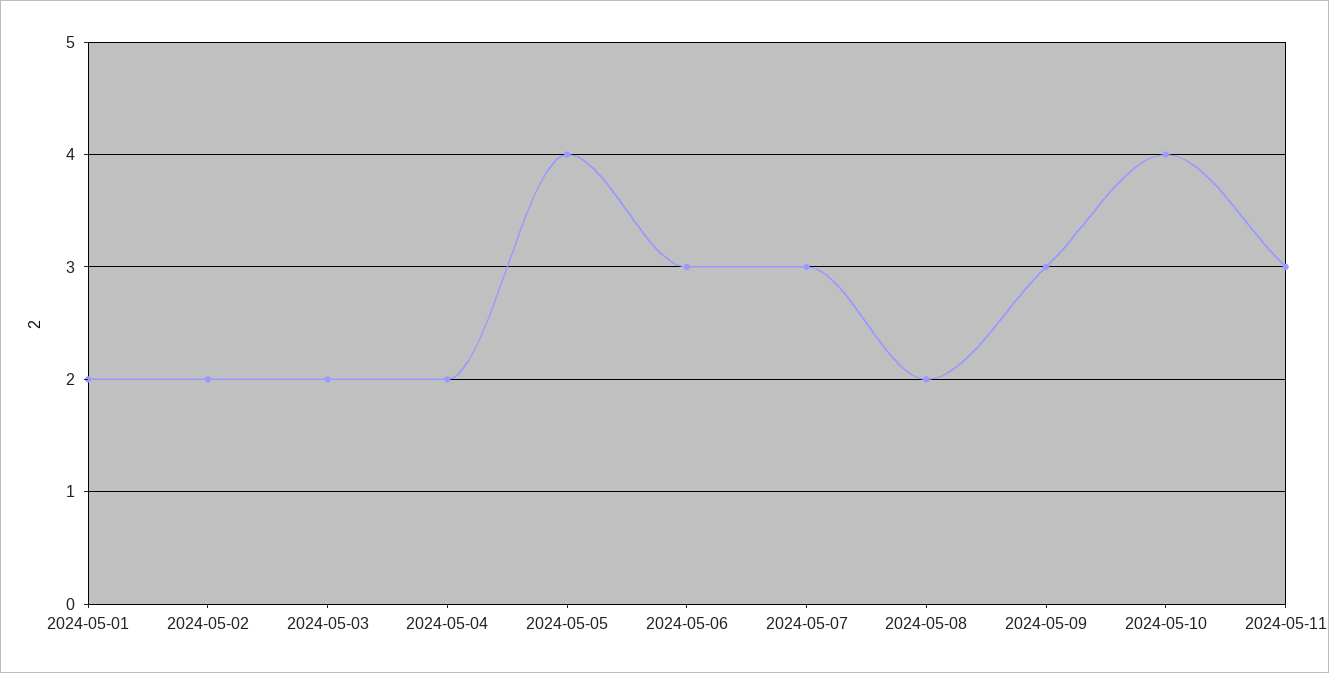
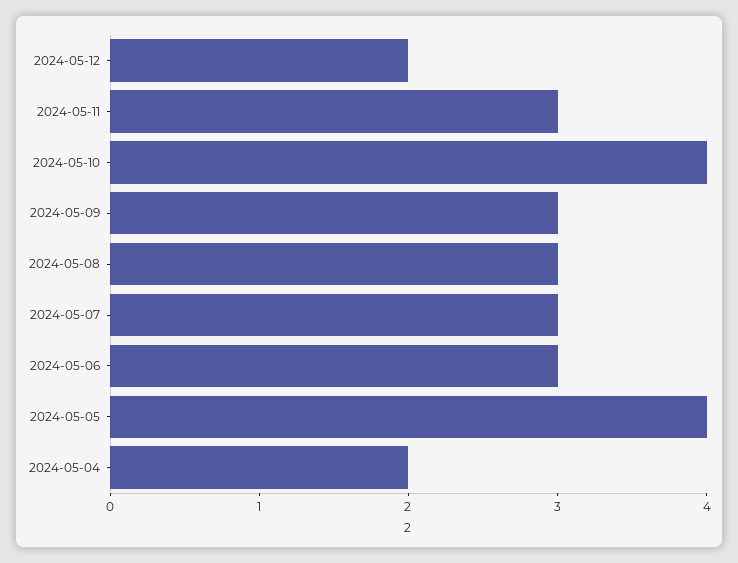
2024-05-01: 2 -> none
2024-05-02: 2 -> none
2024-05-03: 2 -> none
2024-05-08: 2 -> 3
2024-05-12: none -> 2

